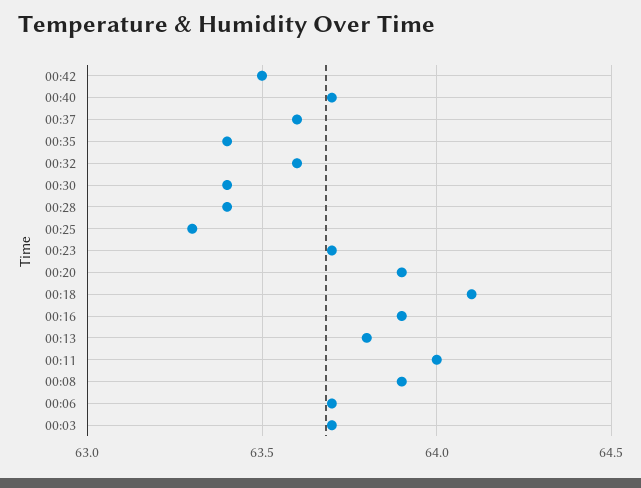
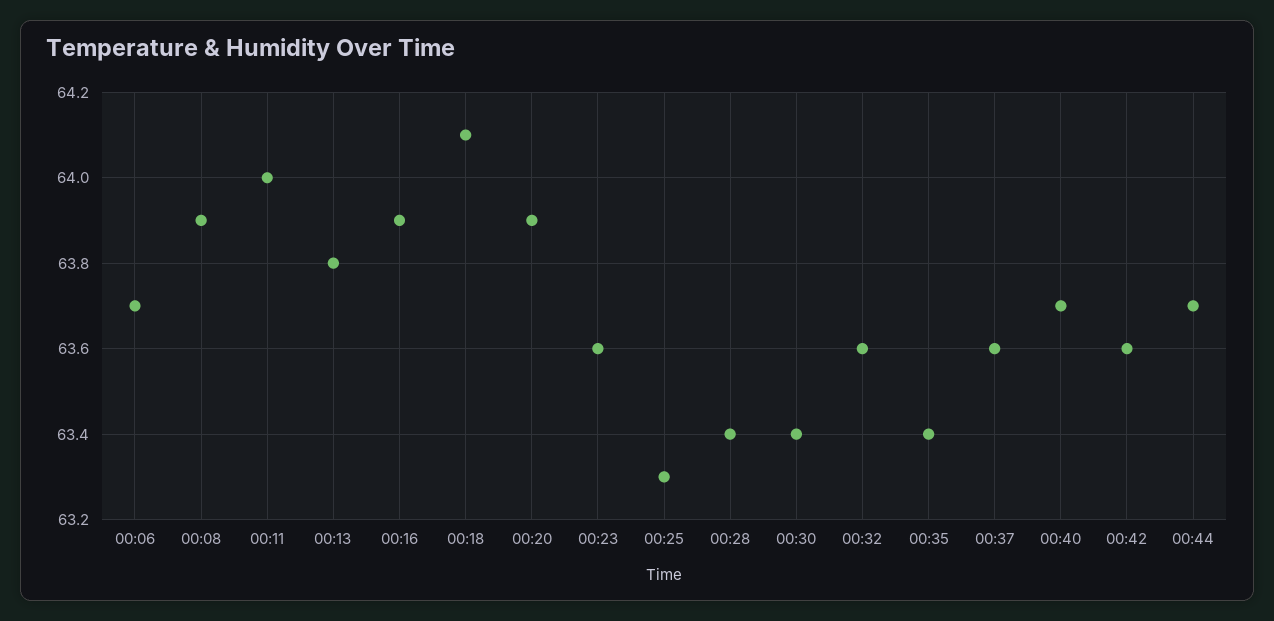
00:42: 63.5 -> 63.6
00:23: 63.7 -> 63.6
00:03: 63.7 -> none
00:44: none -> 63.7

